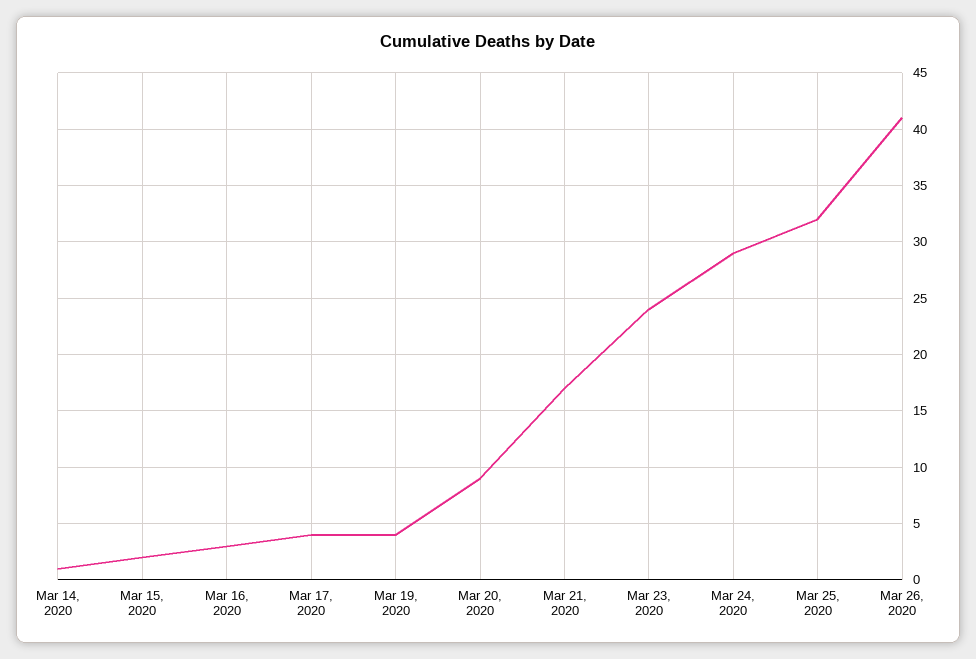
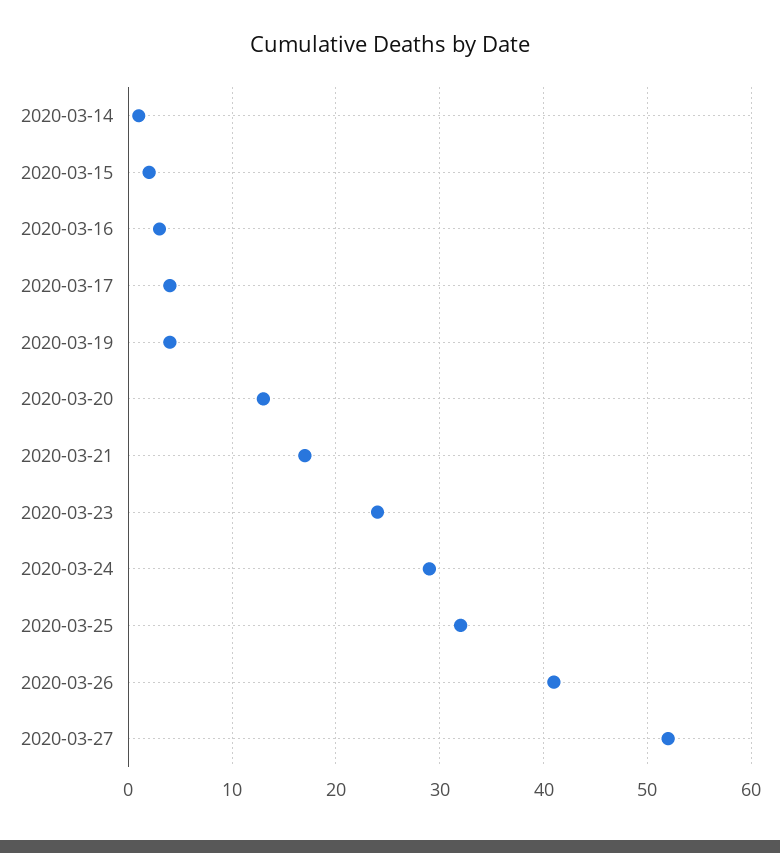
Mar 20, 2020: 9 -> 13
2020-03-27: none -> 52

